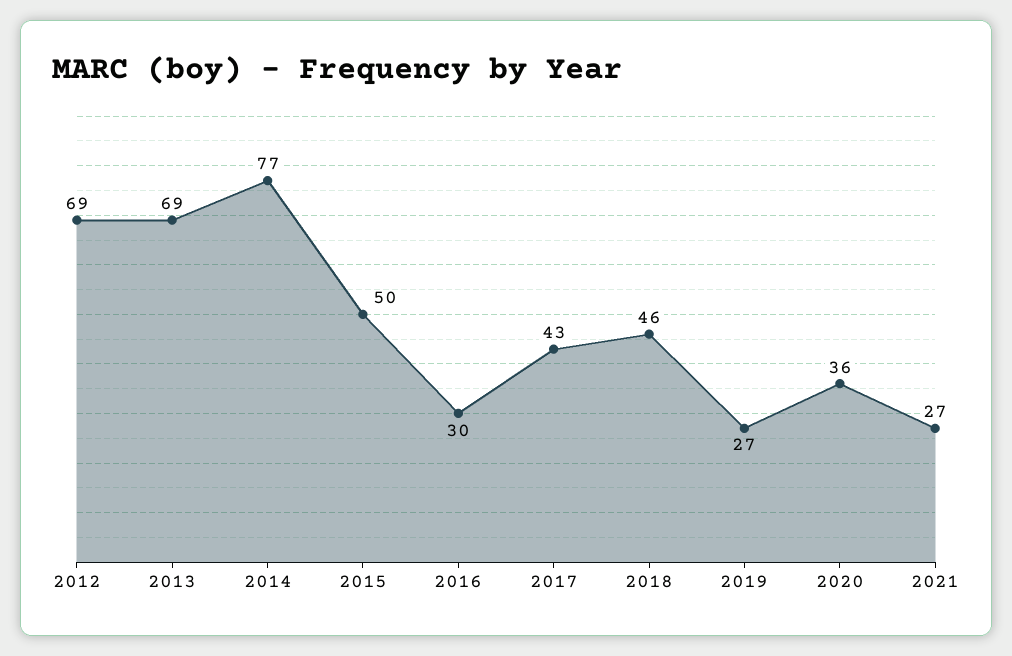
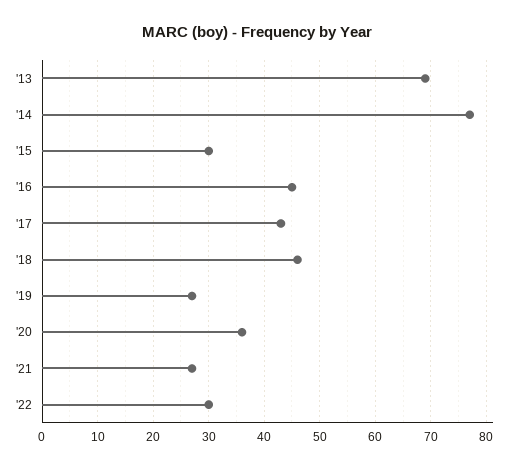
2012: 69 -> none
2015: 50 -> 30
2016: 30 -> 45
'22: none -> 30

